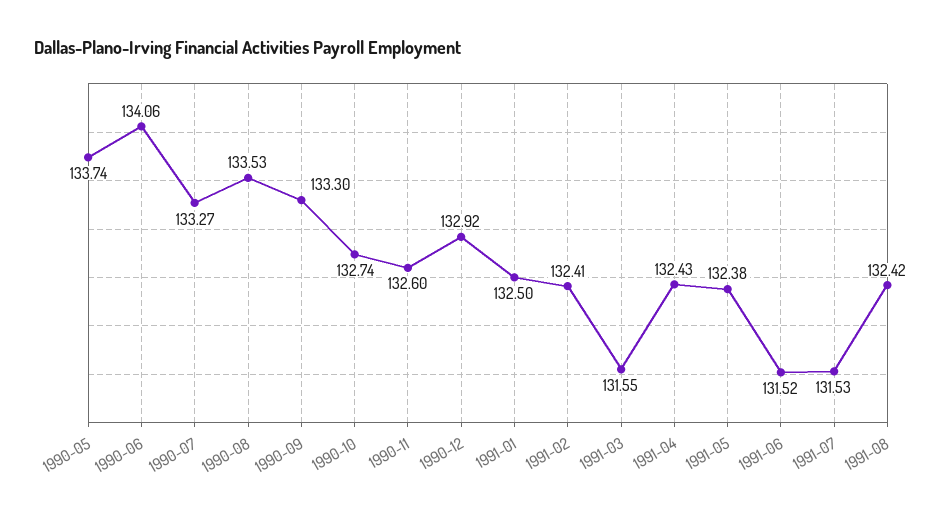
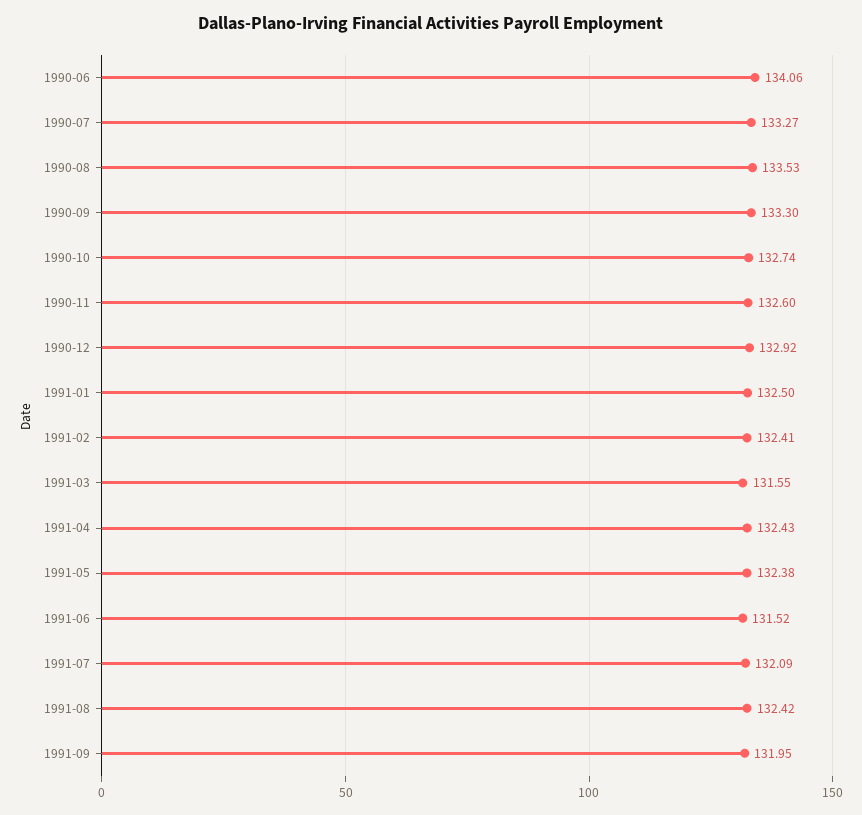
1990-05: 133.74 -> none
1991-07: 131.53 -> 132.09
1991-09: none -> 131.95

